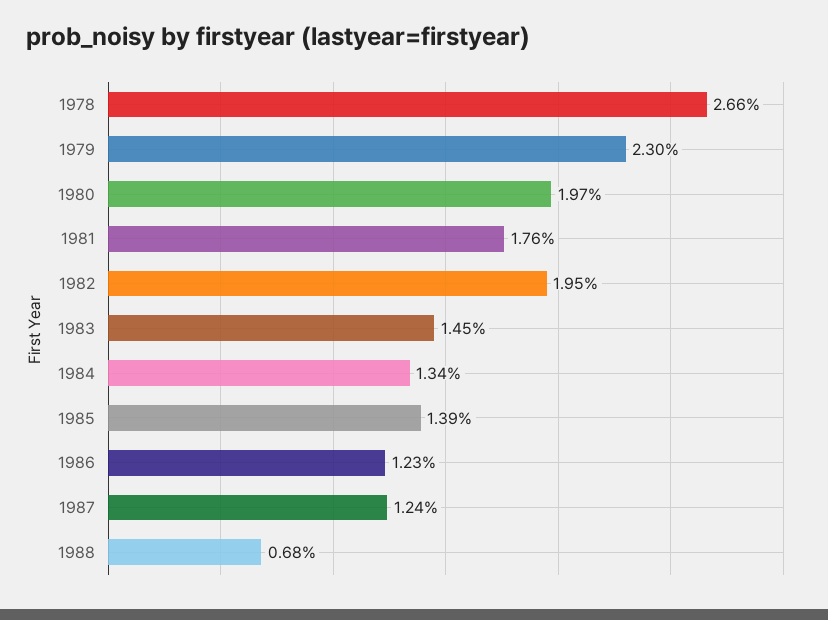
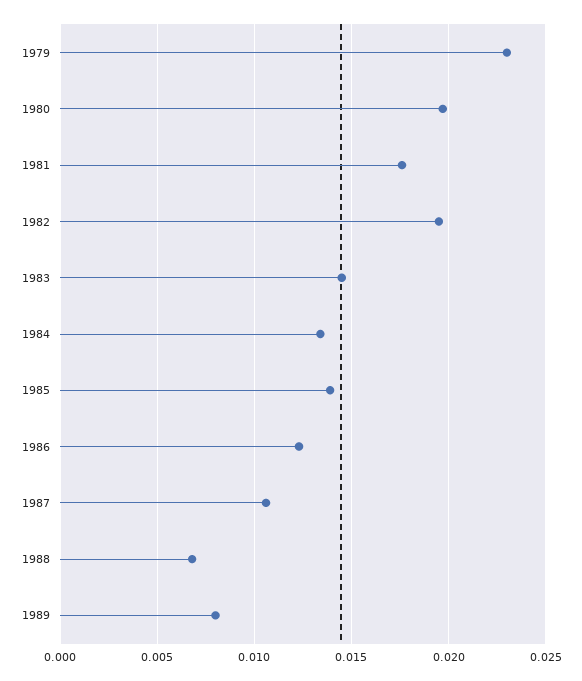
1978: 0.0266 -> none
1987: 0.0124 -> 0.0105
1989: none -> 0.008

